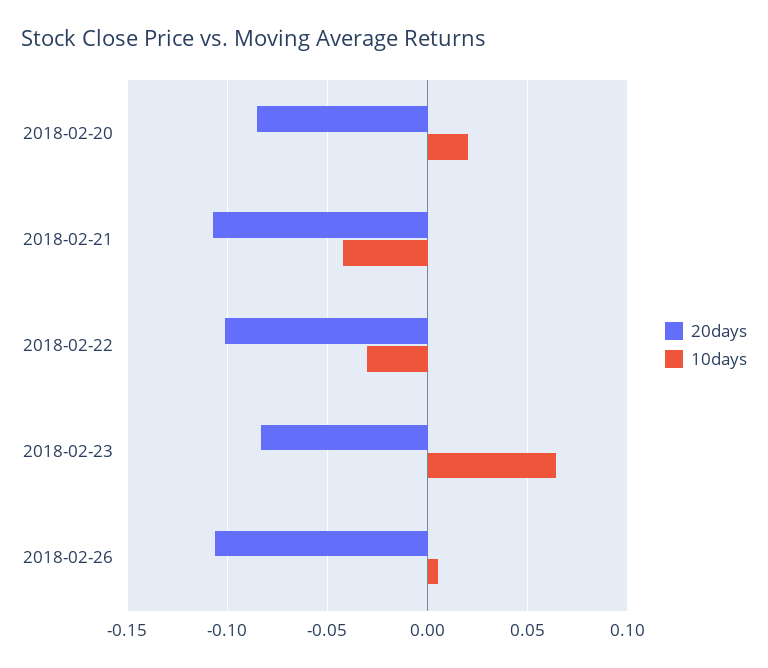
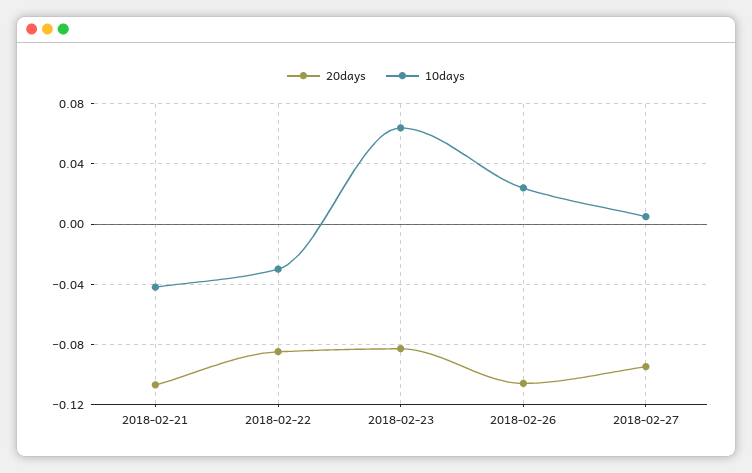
20days, 2018-02-20: -0.085 -> none
10days, 2018-02-20: 0.02 -> none
20days, 2018-02-22: -0.1 -> -0.085
10days, 2018-02-26: 0.005 -> 0.025
20days, 2018-02-27: none -> -0.095
10days, 2018-02-27: none -> 0.005

